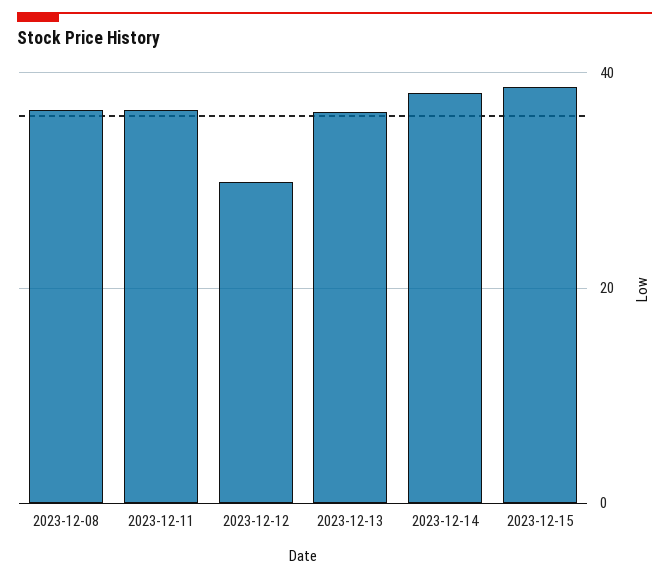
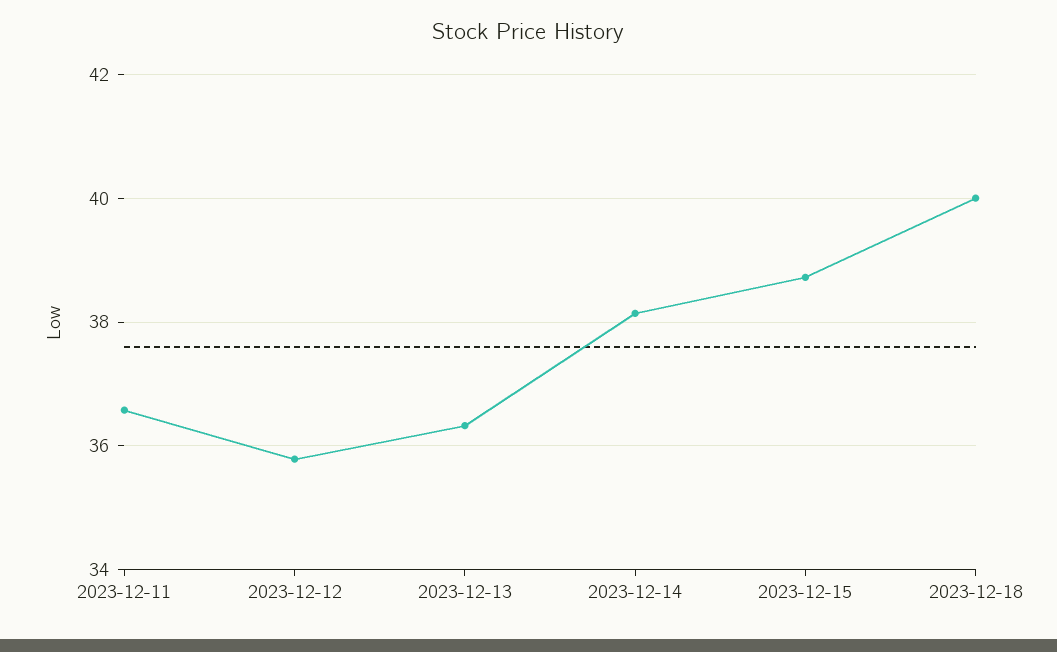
2023-12-08: 36 -> none
2023-12-12: 30 -> 35.8
2023-12-18: none -> 40

